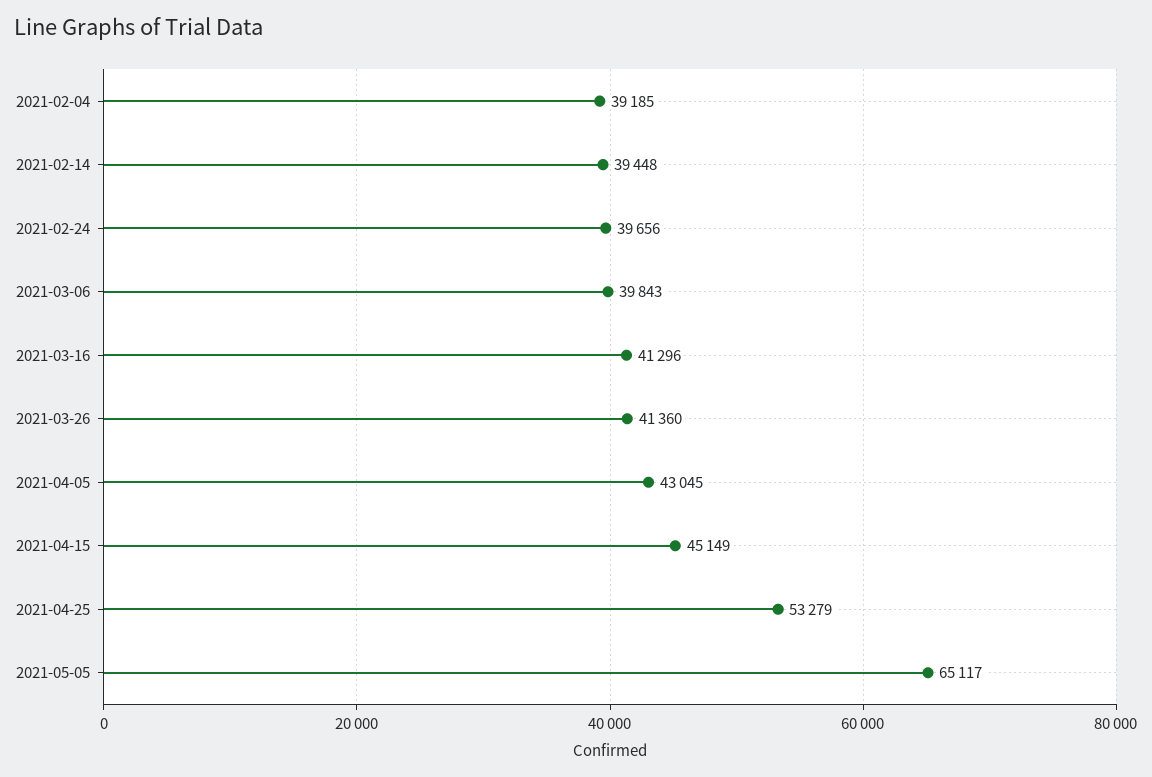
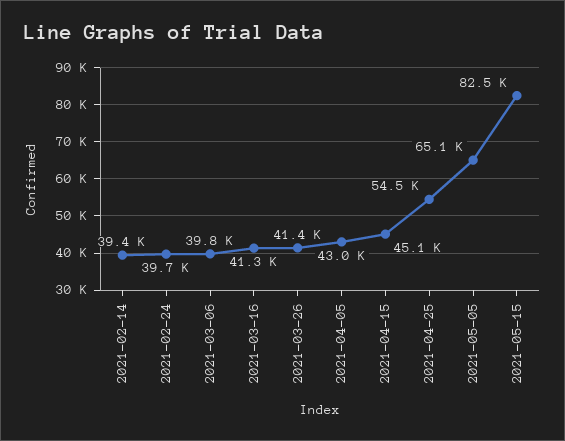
2021-02-04: 39185 -> none
2021-04-25: 53279 -> 54500
2021-05-15: none -> 82500

